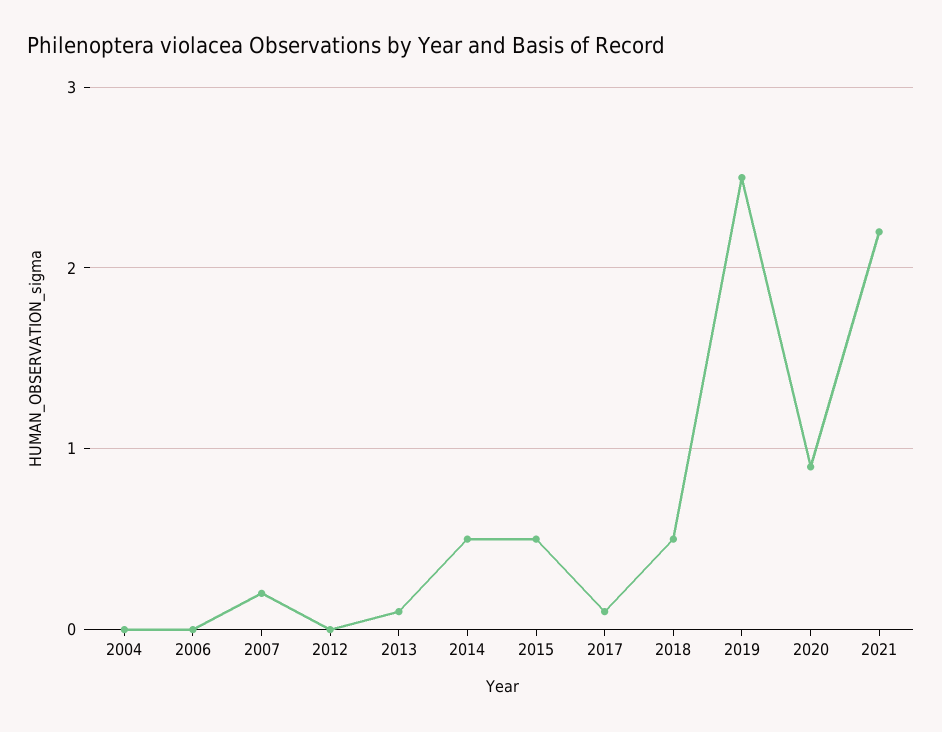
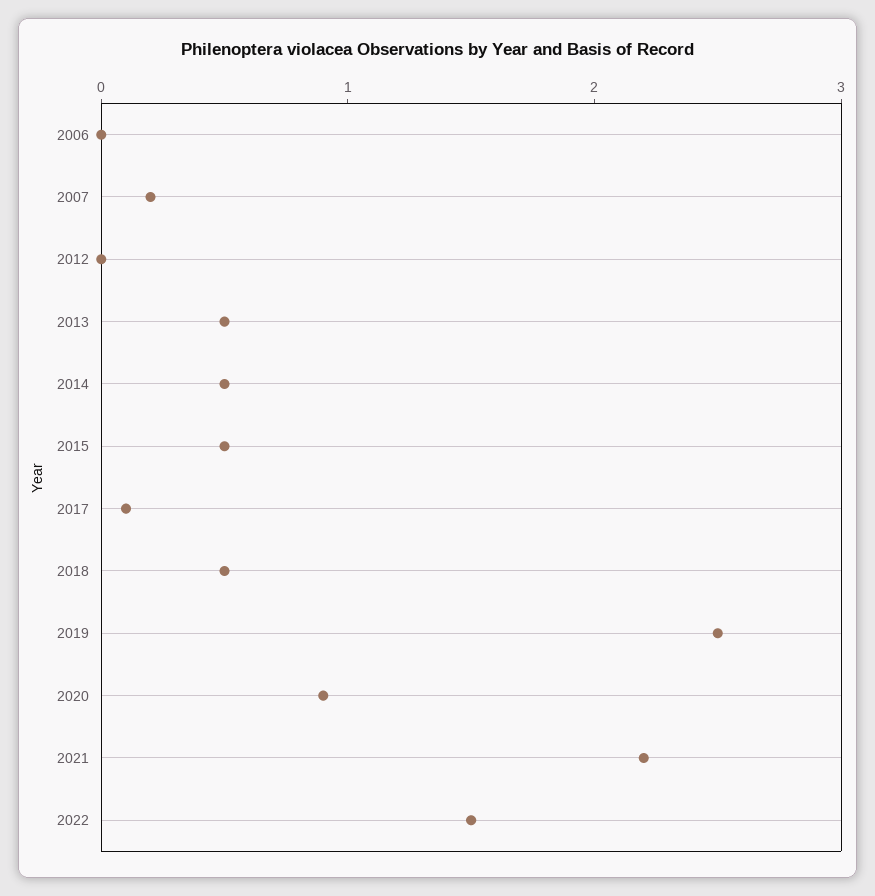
2004: 0 -> none
2013: 0.1 -> 0.5
2022: none -> 1.5

